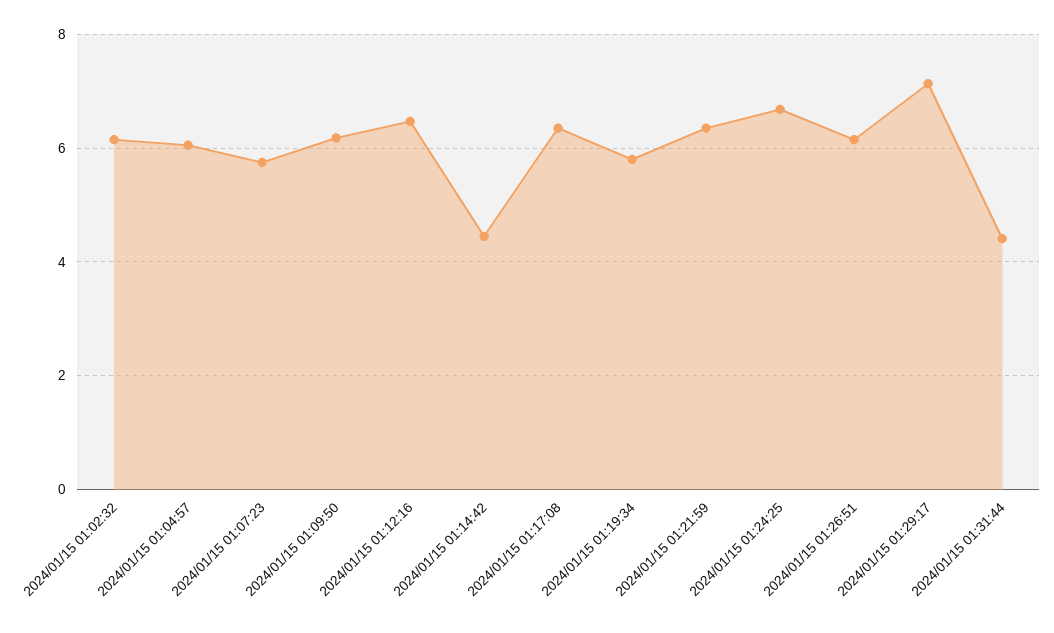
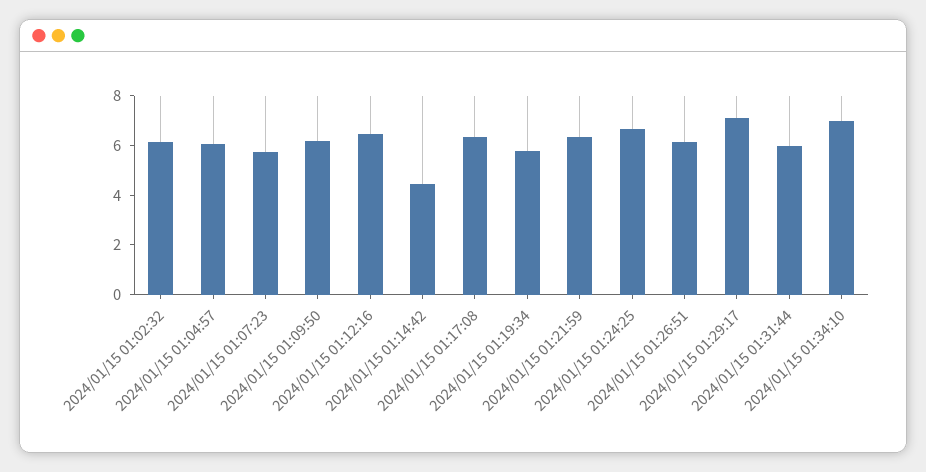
2024/01/15 01:31:44: 4.4 -> 6
2024/01/15 01:34:10: none -> 7

